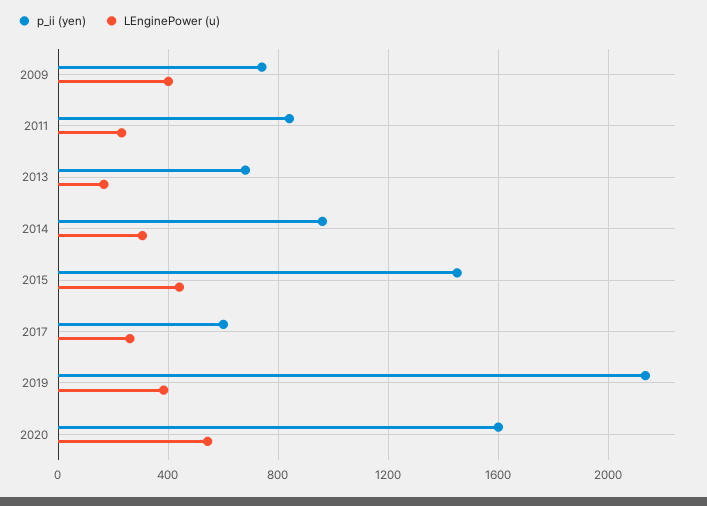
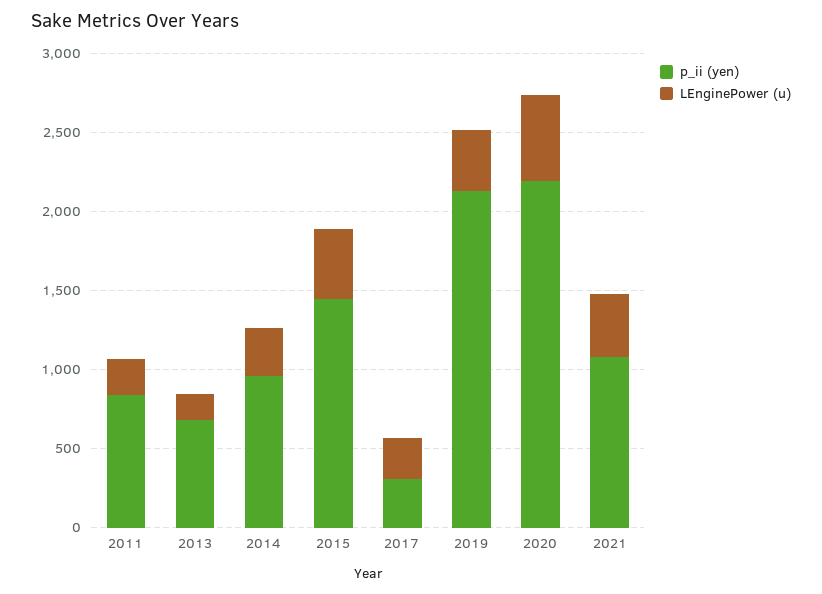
p_ii (yen), 2009: 750 -> none
LEnginePower (u), 2009: 400 -> none
p_ii (yen), 2017: 600 -> 300
p_ii (yen), 2020: 1600 -> 2200
p_ii (yen), 2021: none -> 1100
LEnginePower (u), 2021: none -> 400

